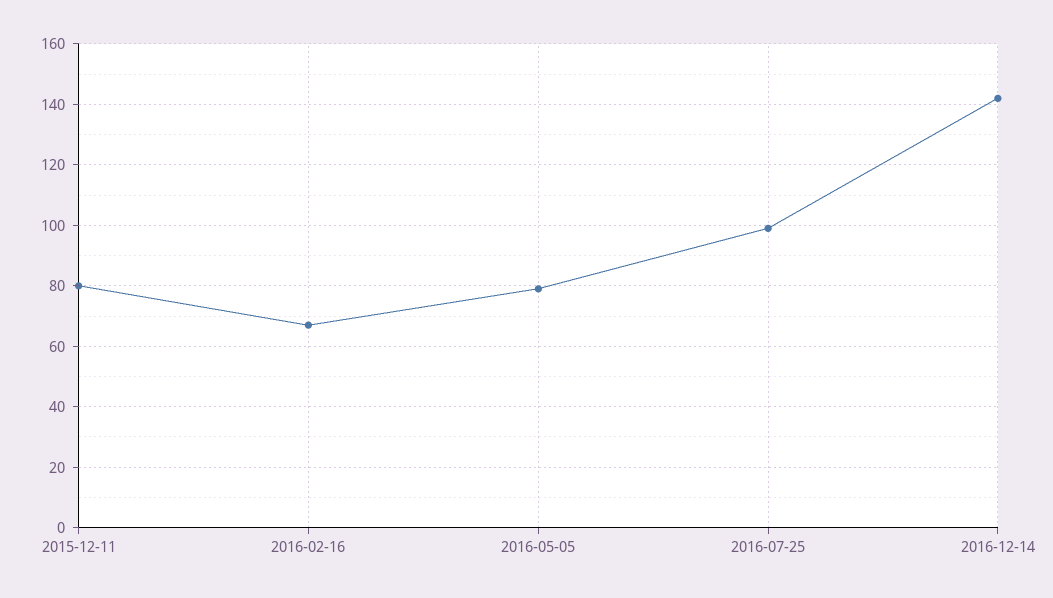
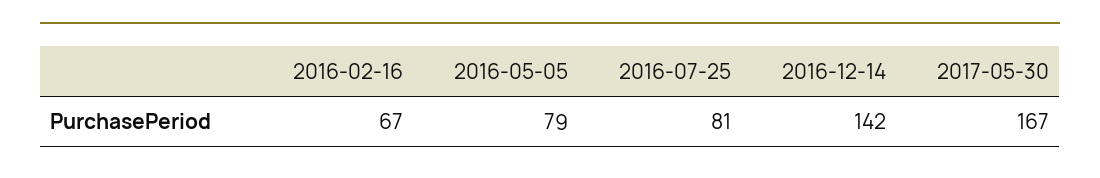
2015-12-11: 80 -> none
2016-07-25: 100 -> 81
2017-05-30: none -> 167

